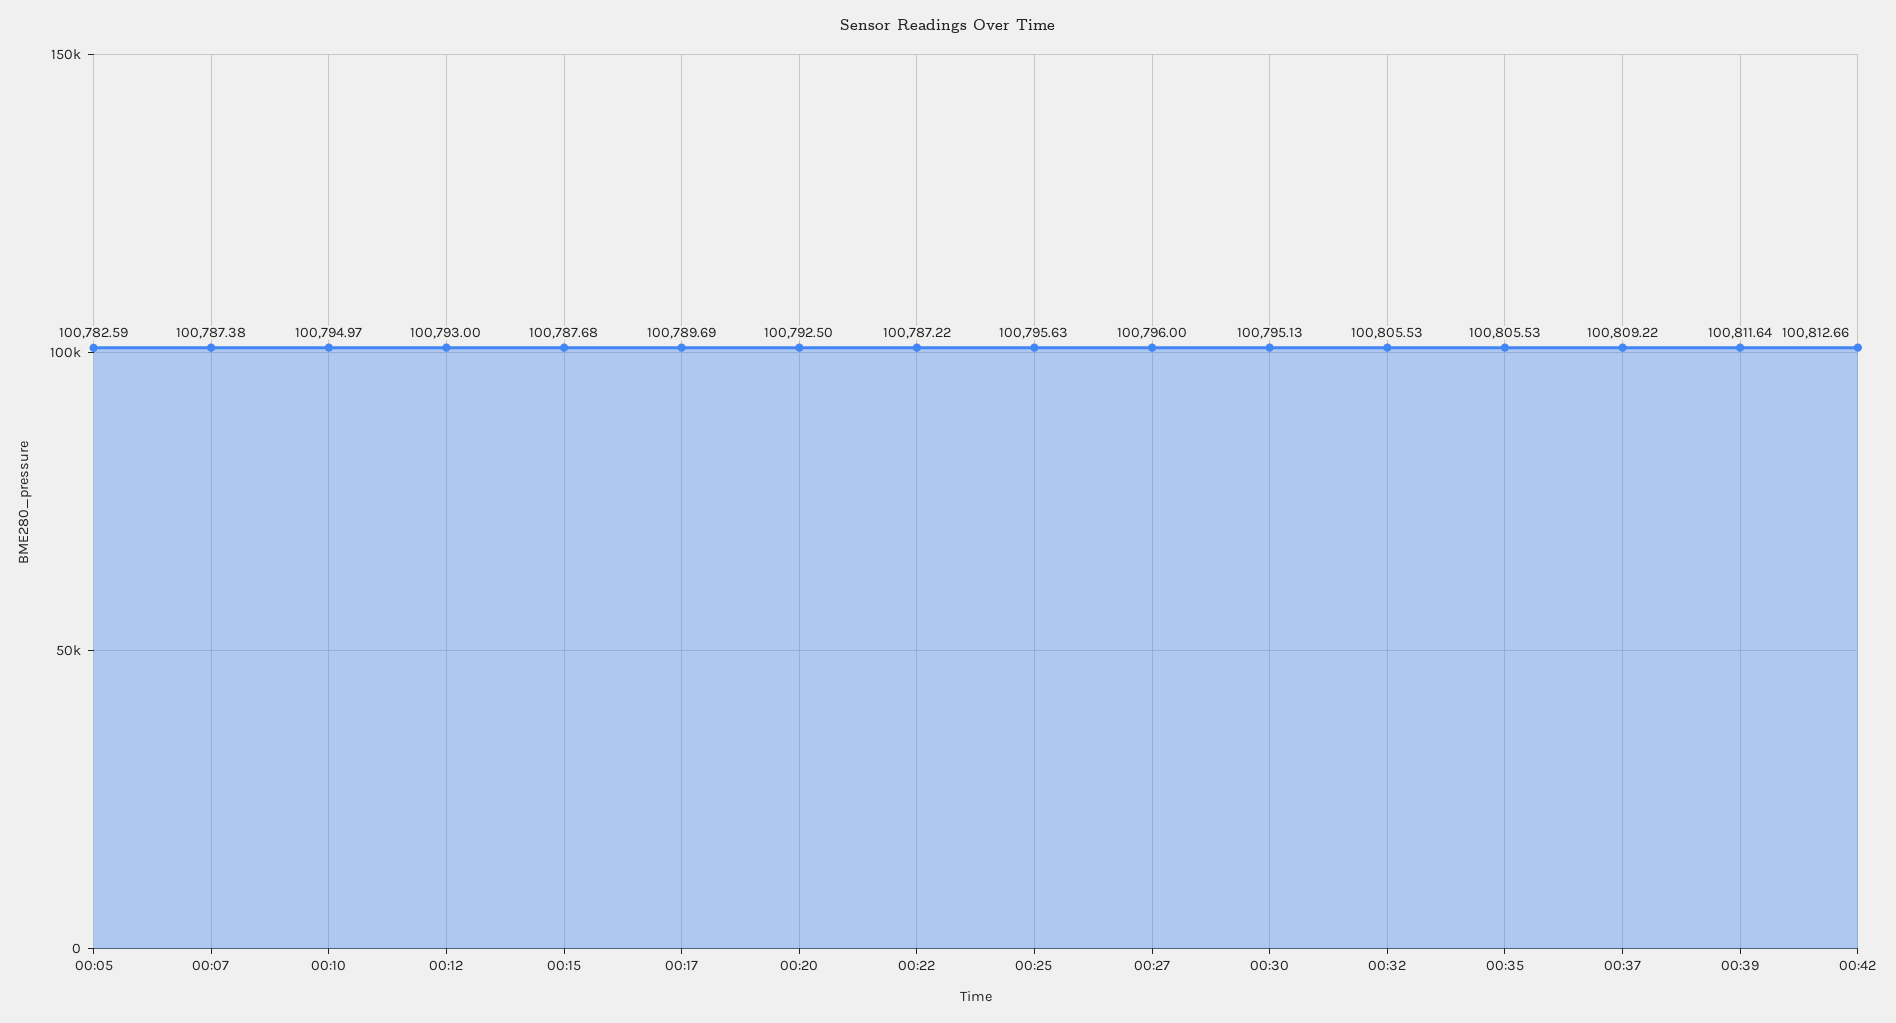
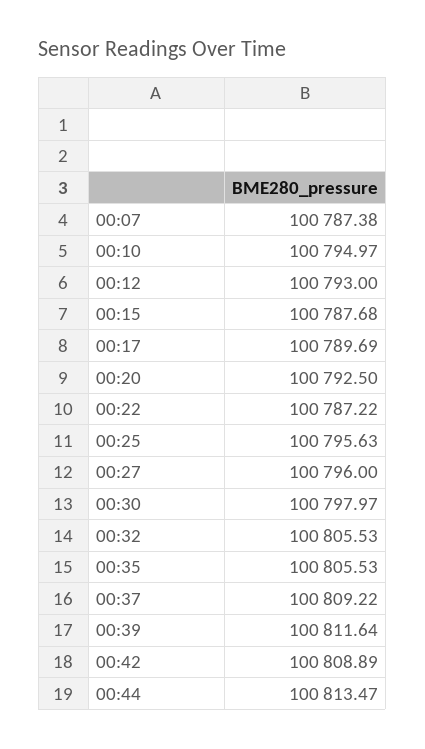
00:05: 100782.59 -> none
00:30: 100795.13 -> 100797.97
00:42: 100812.66 -> 100808.89
00:44: none -> 100813.47

